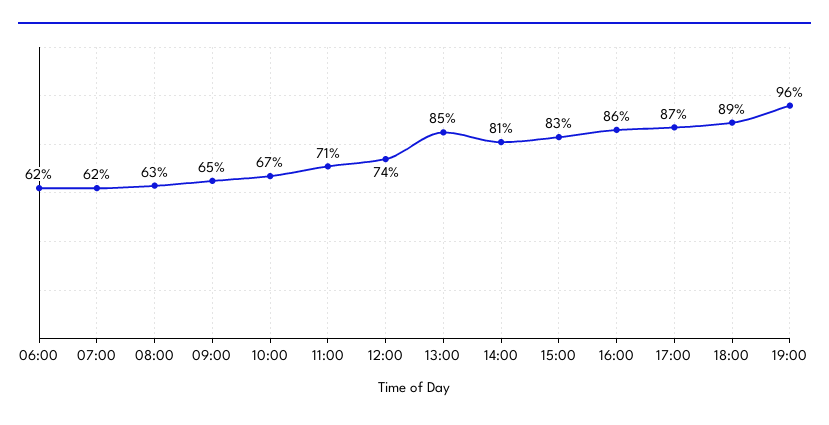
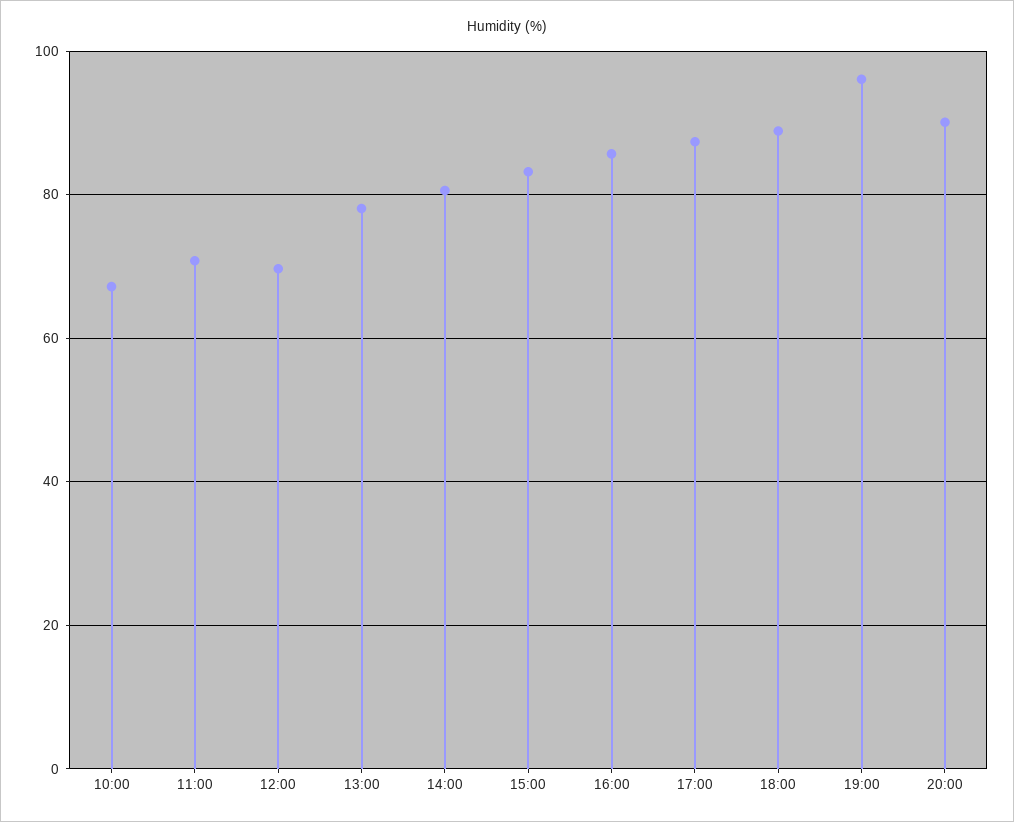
06:00: 62 -> none
07:00: 62 -> none
08:00: 63 -> none
09:00: 65 -> none
12:00: 74 -> 70
13:00: 85 -> 78
20:00: none -> 90

